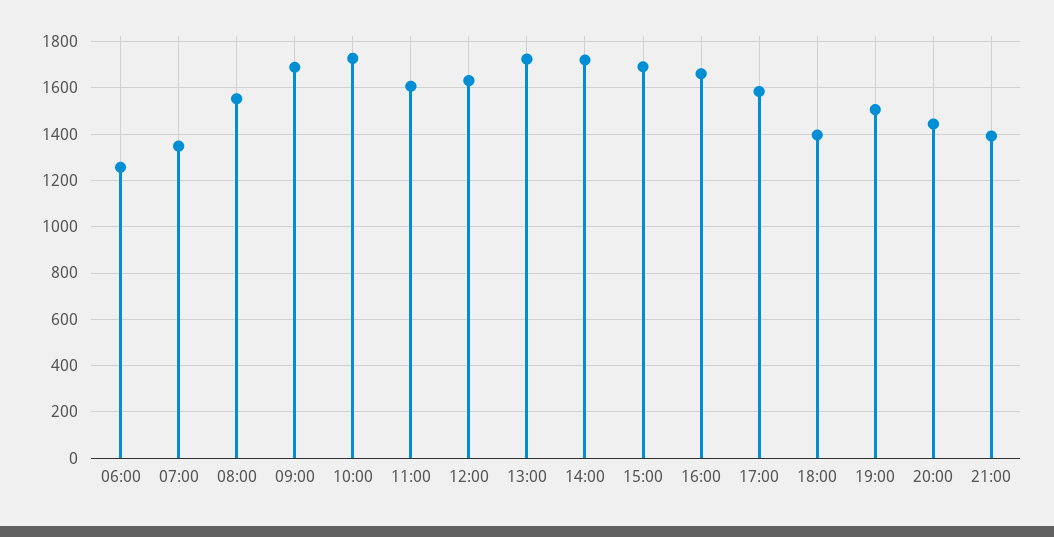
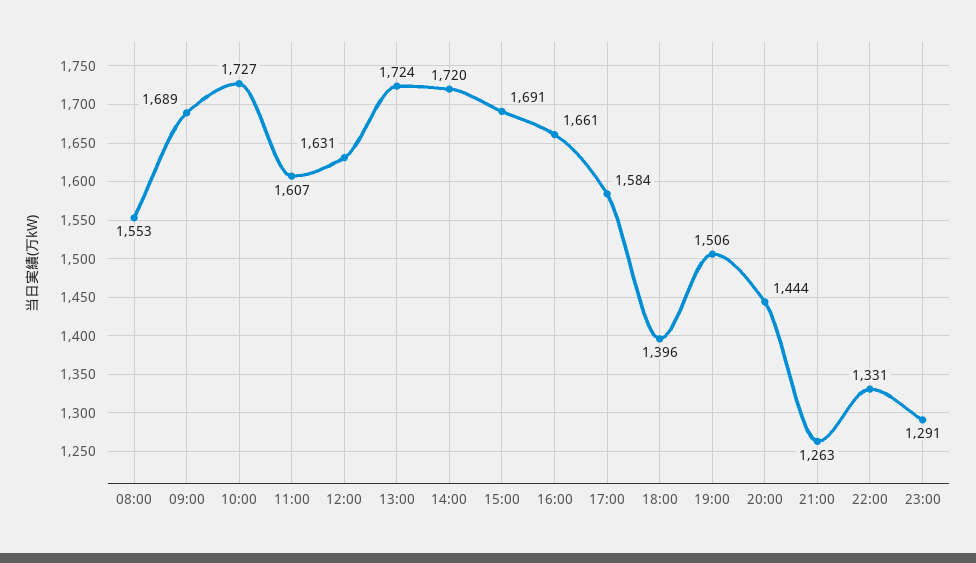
06:00: 1250 -> none
07:00: 1350 -> none
21:00: 1400 -> 1263
22:00: none -> 1331
23:00: none -> 1291

